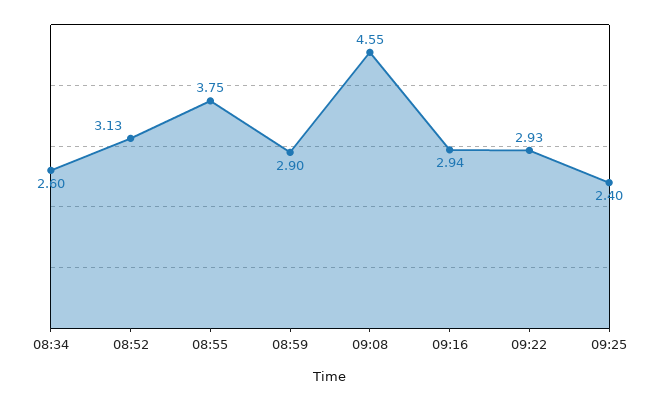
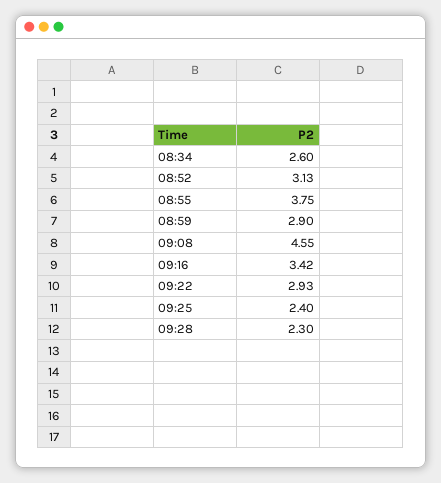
09:16: 2.94 -> 3.42
09:28: none -> 2.3

